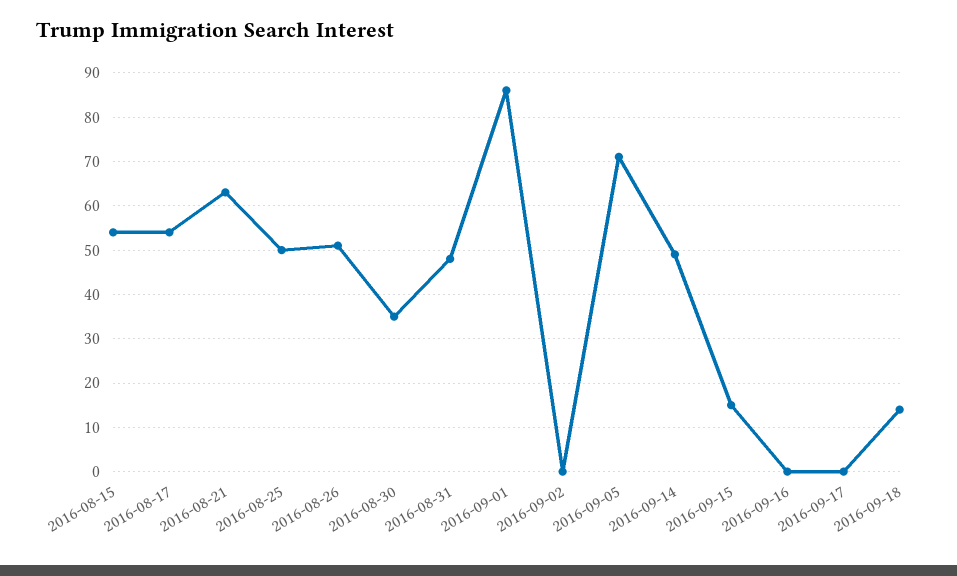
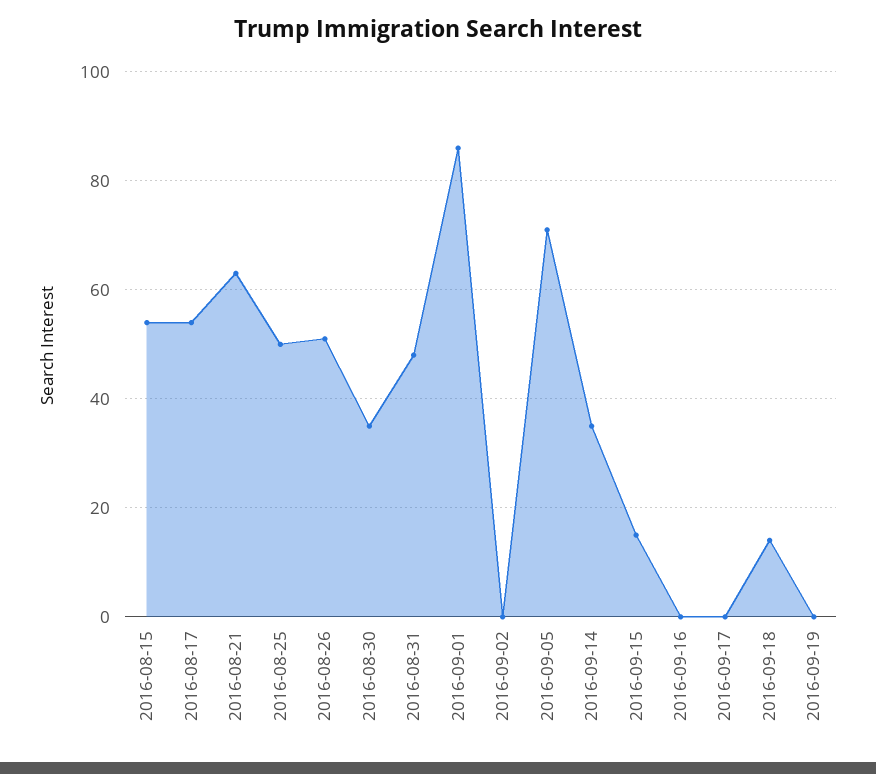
2016-09-14: 50 -> 35
2016-09-19: none -> 0

